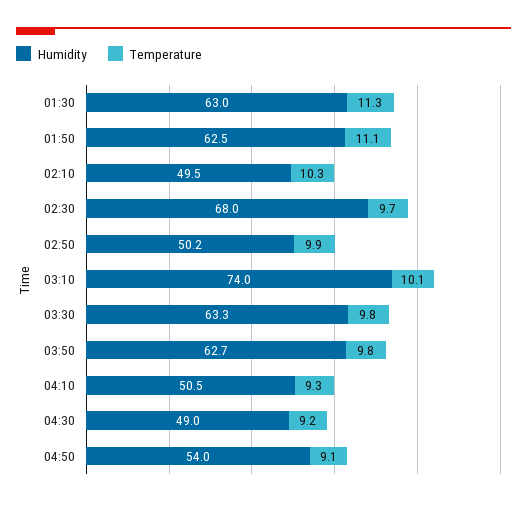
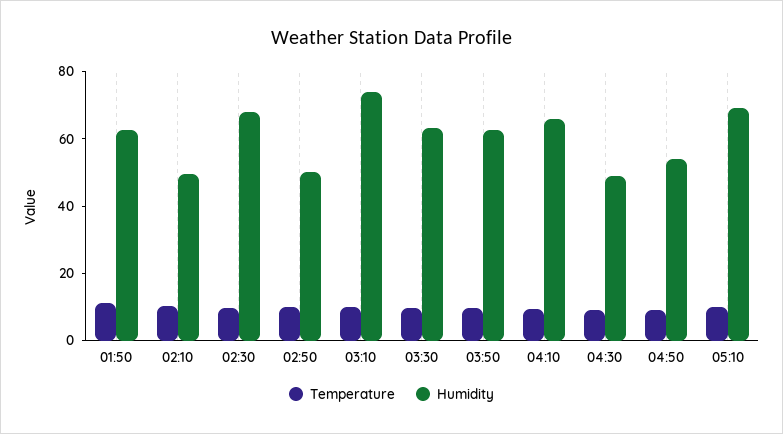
Humidity, 01:30: 63 -> none
Temperature, 01:30: 11.3 -> none
Humidity, 04:10: 50.5 -> 65
Temperature, 05:10: none -> 10
Humidity, 05:10: none -> 70

